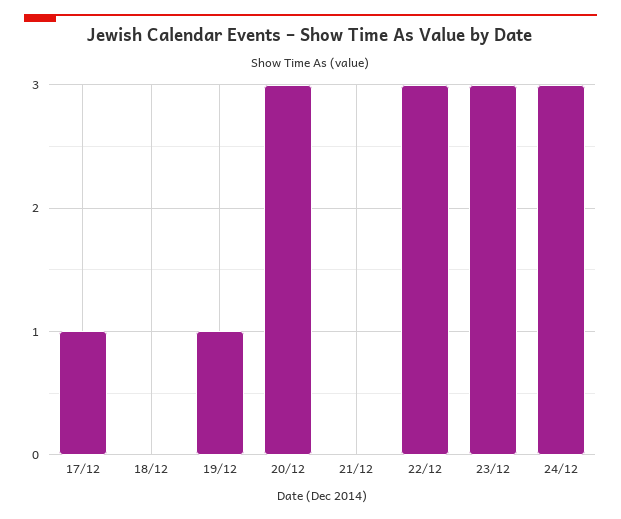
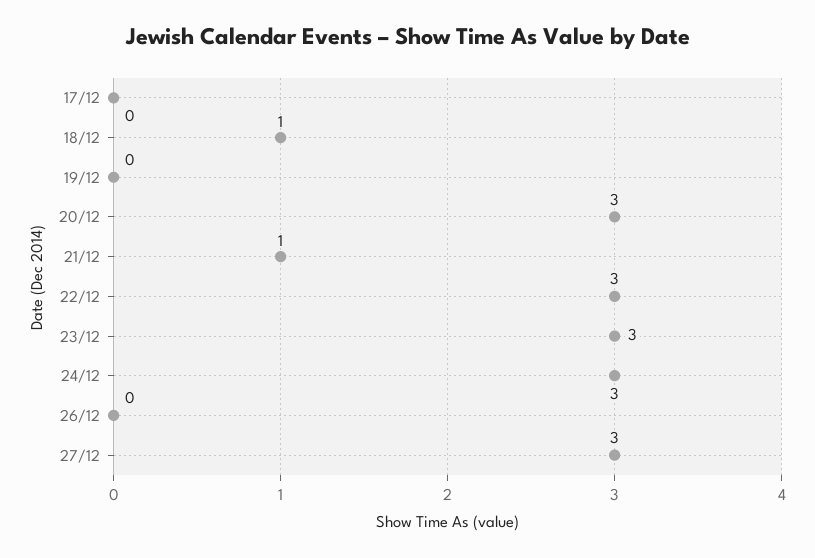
17/12: 1 -> 0
18/12: 0 -> 1
19/12: 1 -> 0
21/12: 0 -> 1
26/12: none -> 0
27/12: none -> 3

